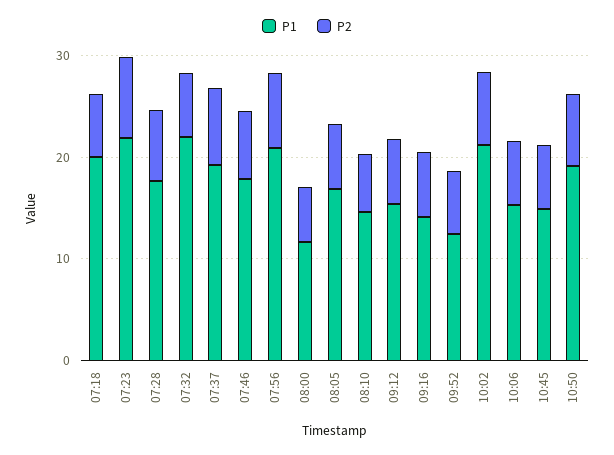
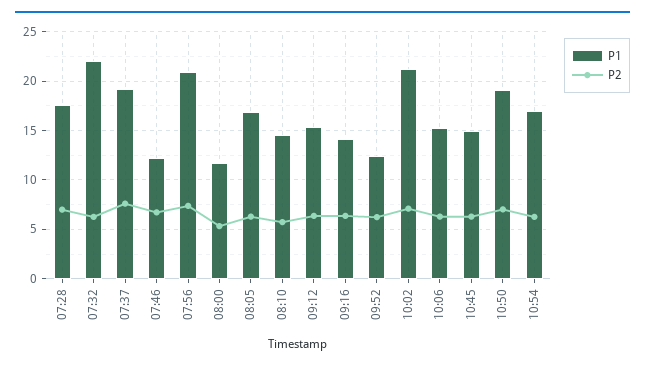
P1, 07:18: 20 -> none
P2, 07:18: 6 -> none
P1, 07:23: 22 -> none
P2, 07:23: 8 -> none
P1, 07:46: 18 -> 12
P1, 10:54: none -> 17
P2, 10:54: none -> 6

